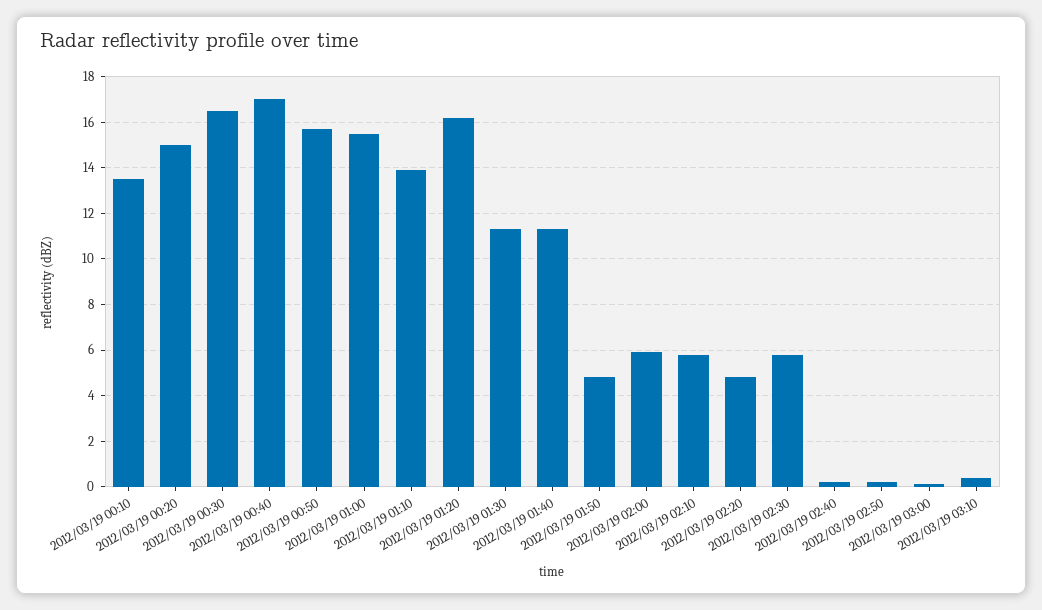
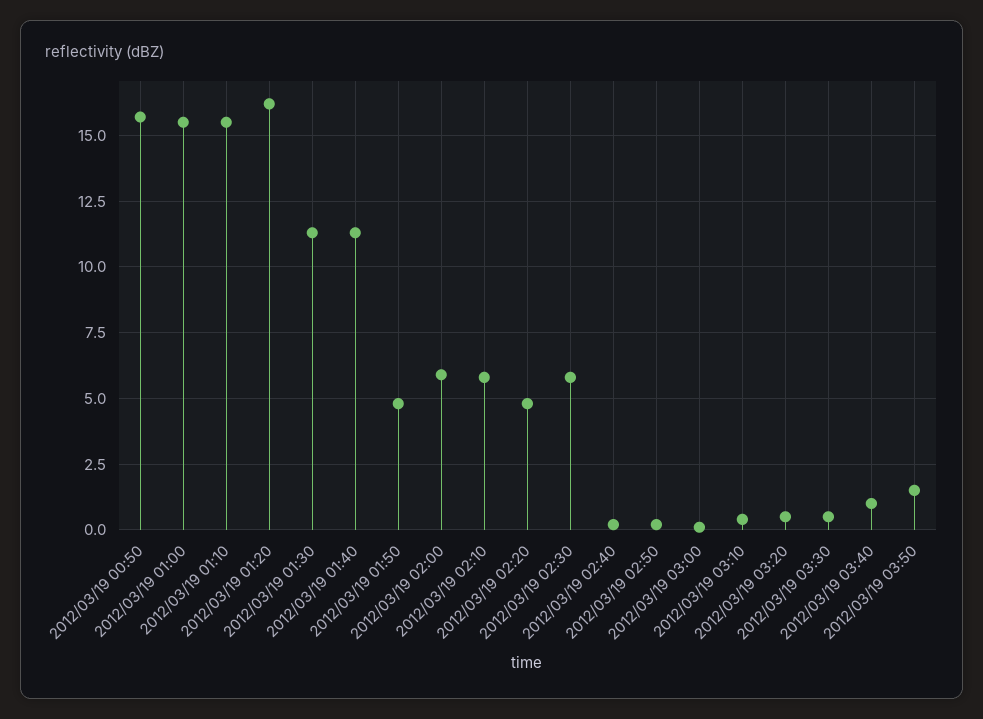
2012/03/19 00:10: 13.5 -> none
2012/03/19 00:20: 15 -> none
2012/03/19 00:30: 16.5 -> none
2012/03/19 00:40: 17 -> none
2012/03/19 01:10: 14 -> 15.5
2012/03/19 03:20: none -> 0.5
2012/03/19 03:30: none -> 0.5
2012/03/19 03:40: none -> 1
2012/03/19 03:50: none -> 1.5

